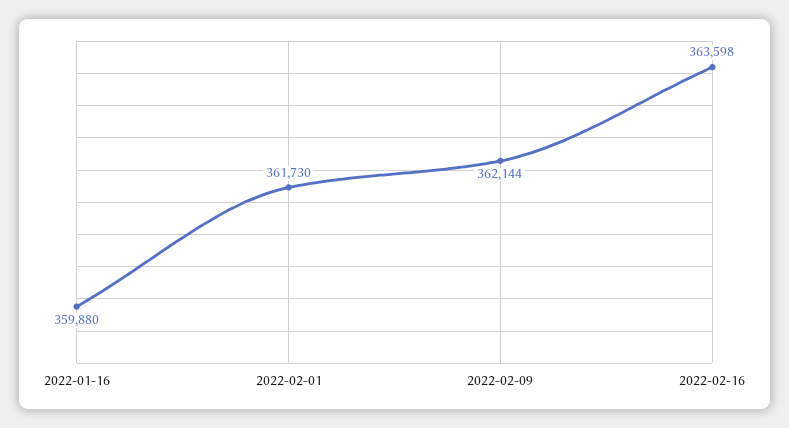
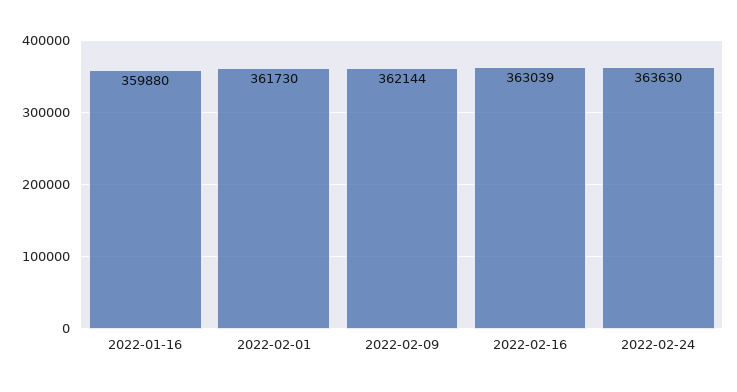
2022-02-16: 363598 -> 363039
2022-02-24: none -> 363630

